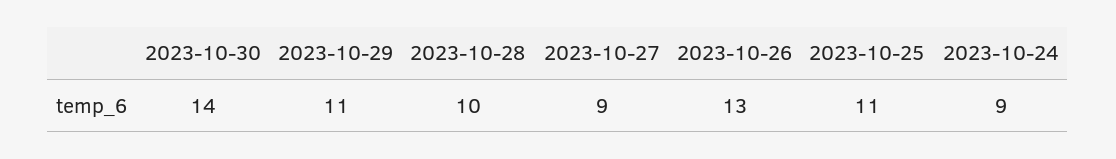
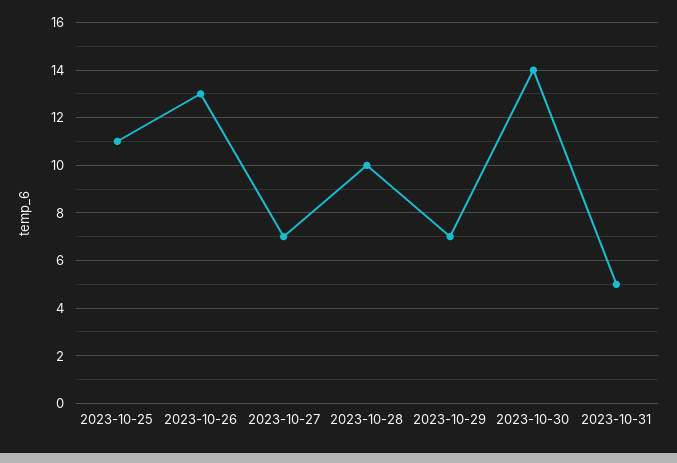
2023-10-29: 11 -> 7
2023-10-27: 9 -> 7
2023-10-24: 9 -> none
2023-10-31: none -> 5

